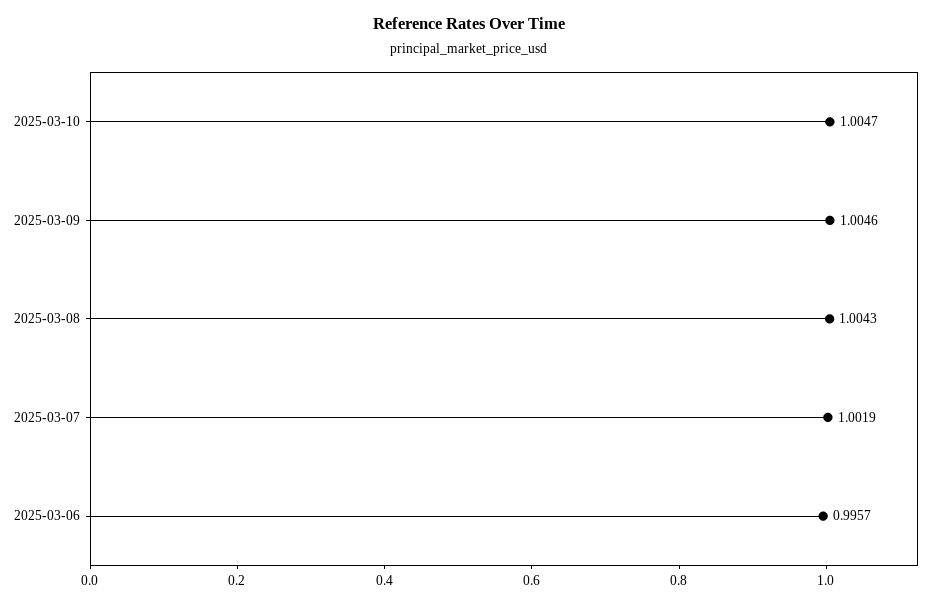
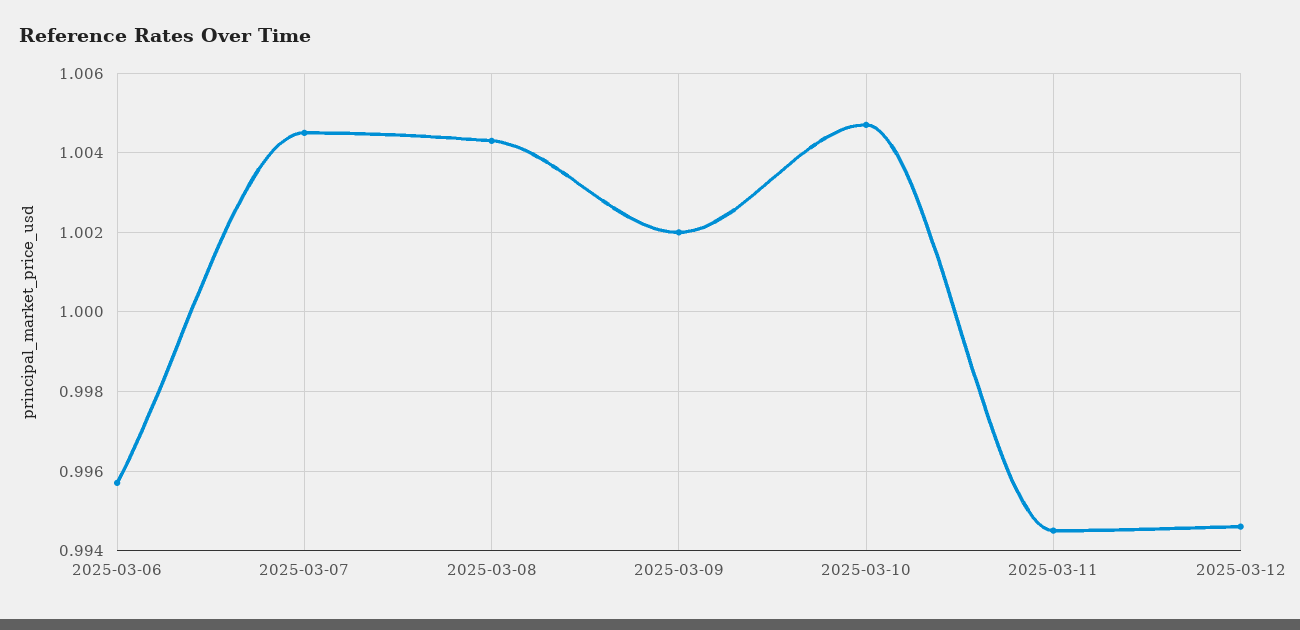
2025-03-09: 1.0046 -> 1.002
2025-03-07: 1.0019 -> 1.0045
2025-03-11: none -> 0.9945
2025-03-12: none -> 0.9945

